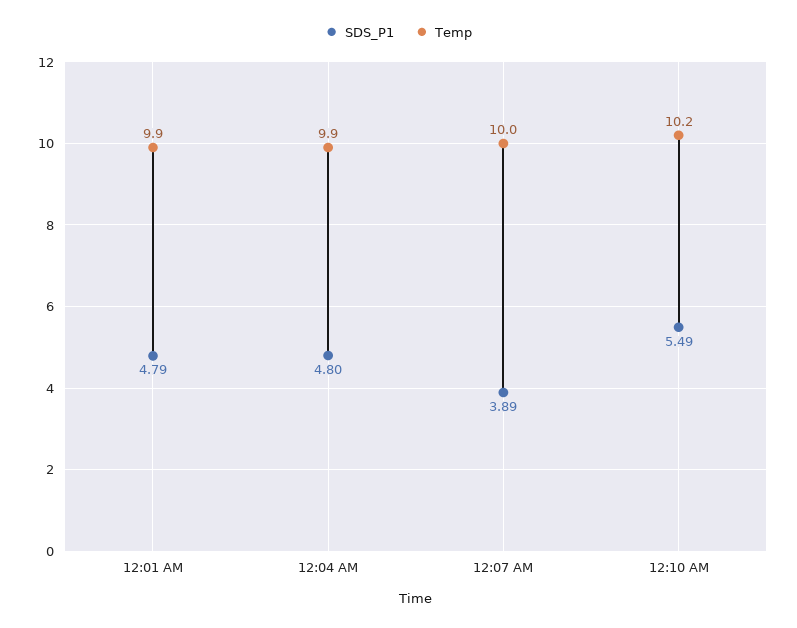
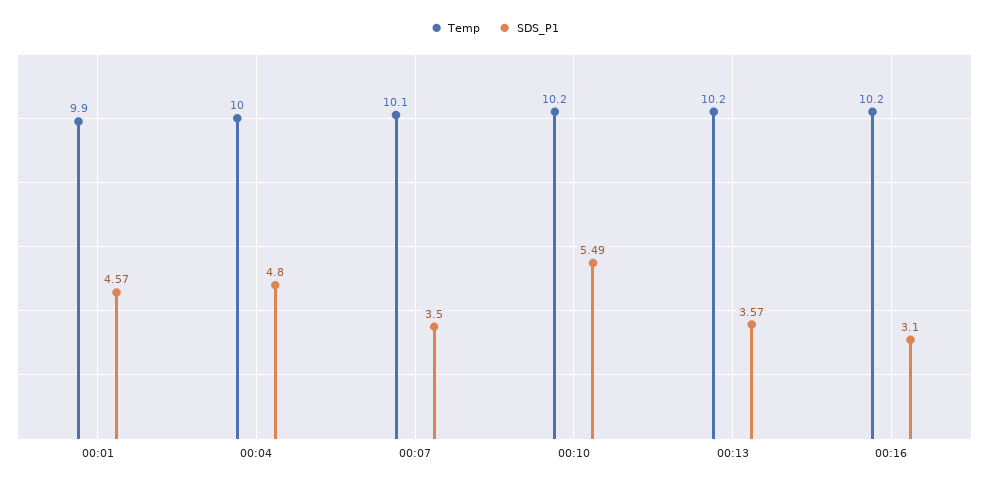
SDS_P1, 12:01 AM: 4.79 -> 4.57
Temp, 12:04 AM: 9.9 -> 10
SDS_P1, 12:07 AM: 3.89 -> 3.5
Temp, 12:07 AM: 10 -> 10.1
Temp, 00:13: none -> 10.2
SDS_P1, 00:13: none -> 3.57
Temp, 00:16: none -> 10.2
SDS_P1, 00:16: none -> 3.1

